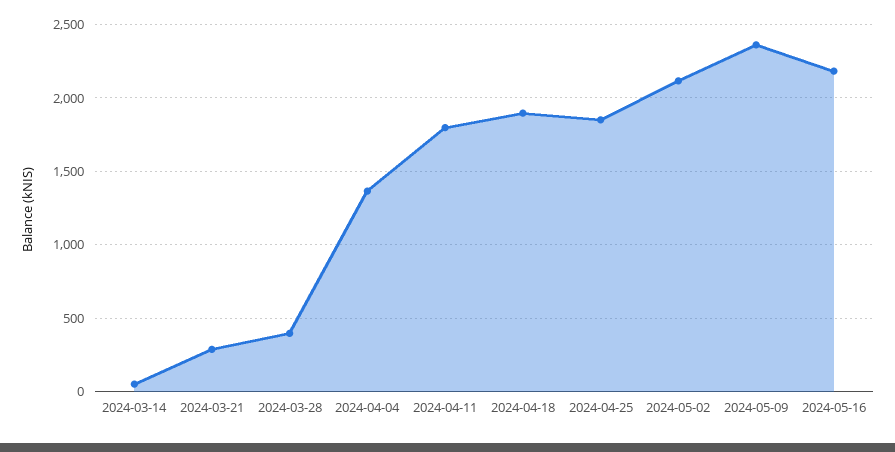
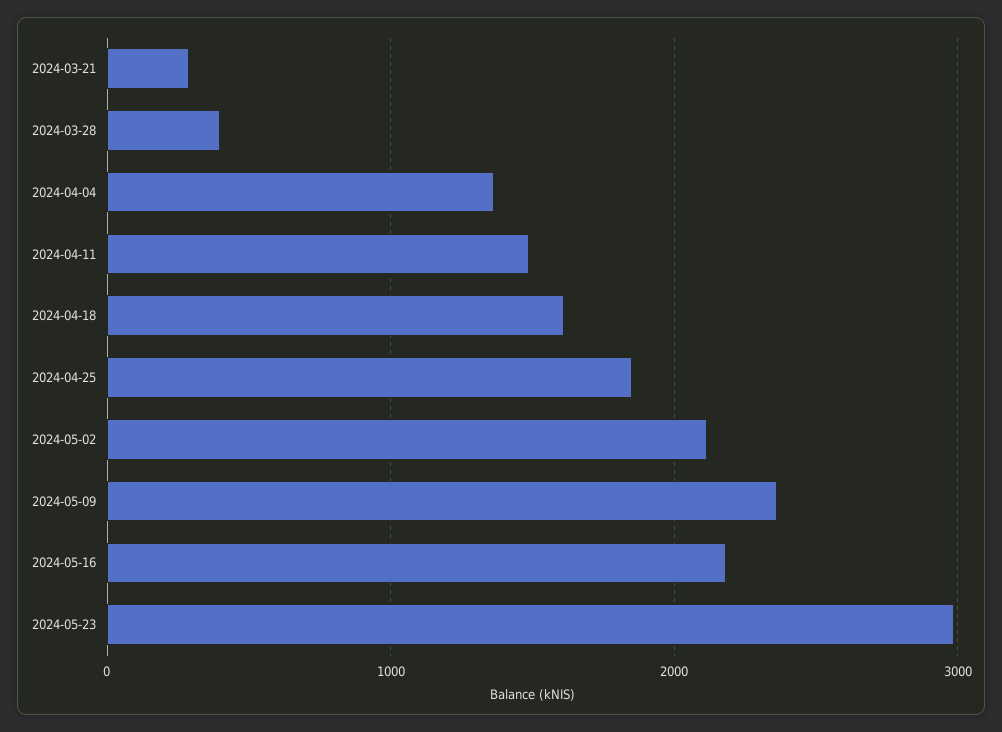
2024-03-14: 50 -> none
2024-04-11: 1800 -> 1500
2024-04-18: 1900 -> 1600
2024-05-23: none -> 3000

